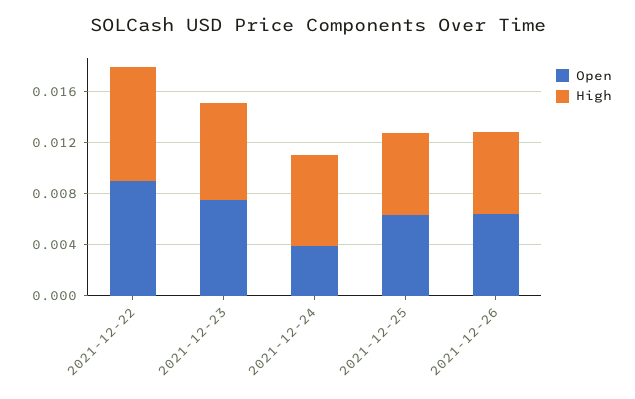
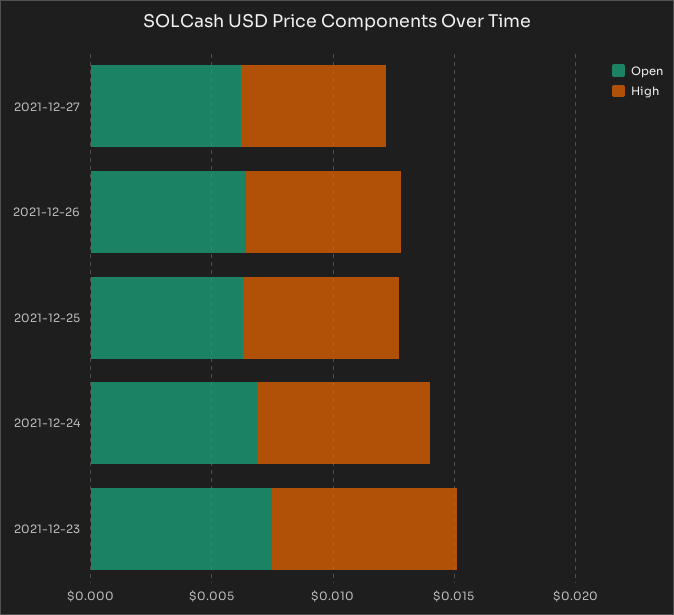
Open, 2021-12-22: 0.009 -> none
High, 2021-12-22: 0.009 -> none
Open, 2021-12-24: 0.004 -> 0.007
Open, 2021-12-27: none -> 0.006
High, 2021-12-27: none -> 0.006

